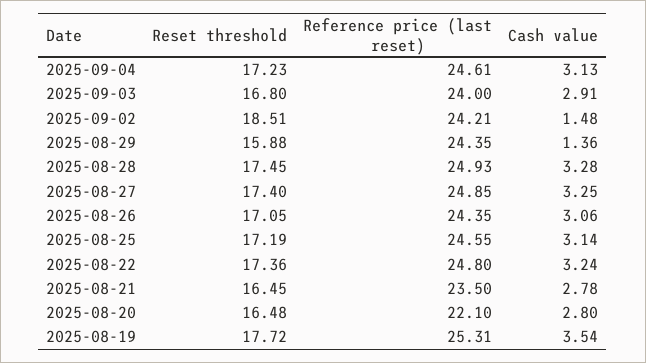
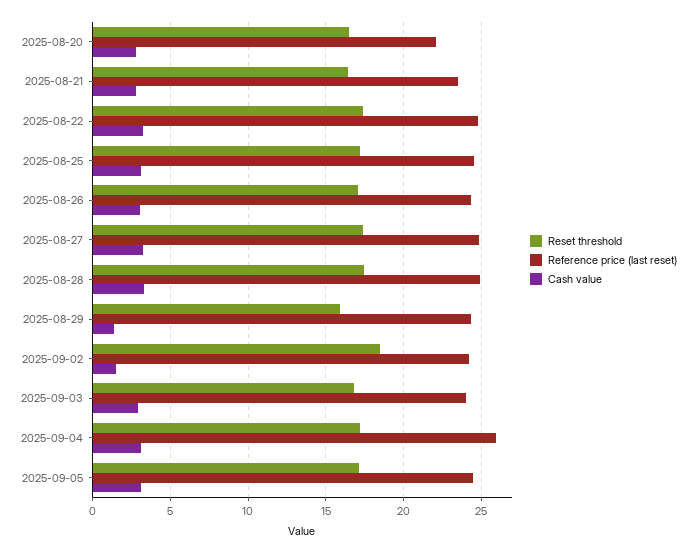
Reference price (last reset), 2025-09-04: 24.61 -> 26
Reset threshold, 2025-08-19: 17.72 -> none
Reference price (last reset), 2025-08-19: 25.31 -> none
Cash value, 2025-08-19: 3.54 -> none
Reset threshold, 2025-09-05: none -> 17
Reference price (last reset), 2025-09-05: none -> 24.5
Cash value, 2025-09-05: none -> 3

